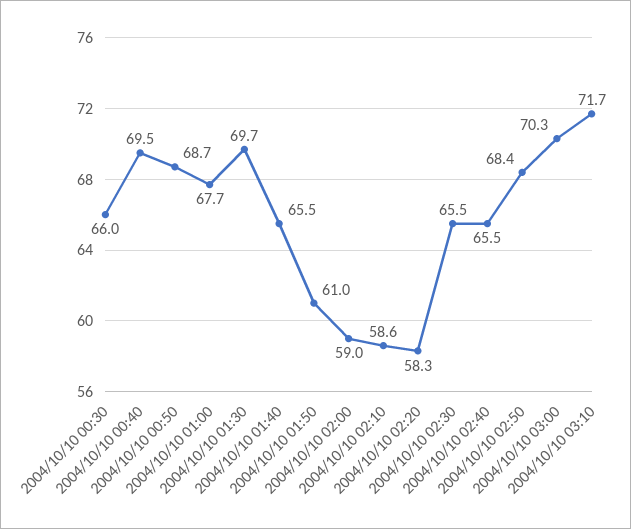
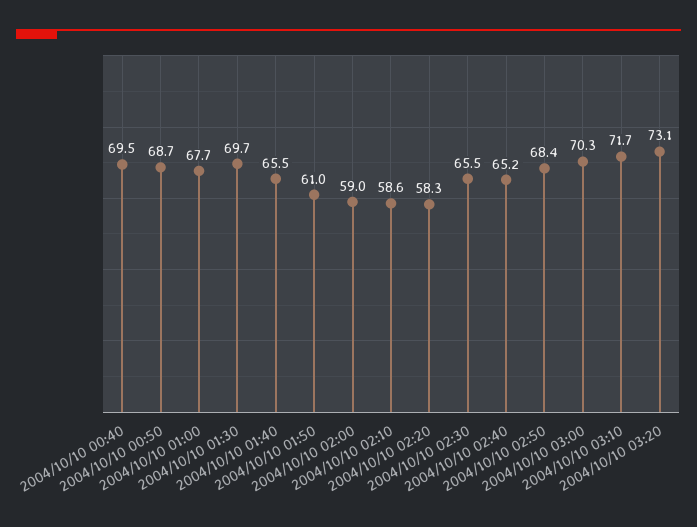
2004/10/10 00:30: 66 -> none
2004/10/10 02:40: 65.5 -> 65.2
2004/10/10 03:20: none -> 73.1

